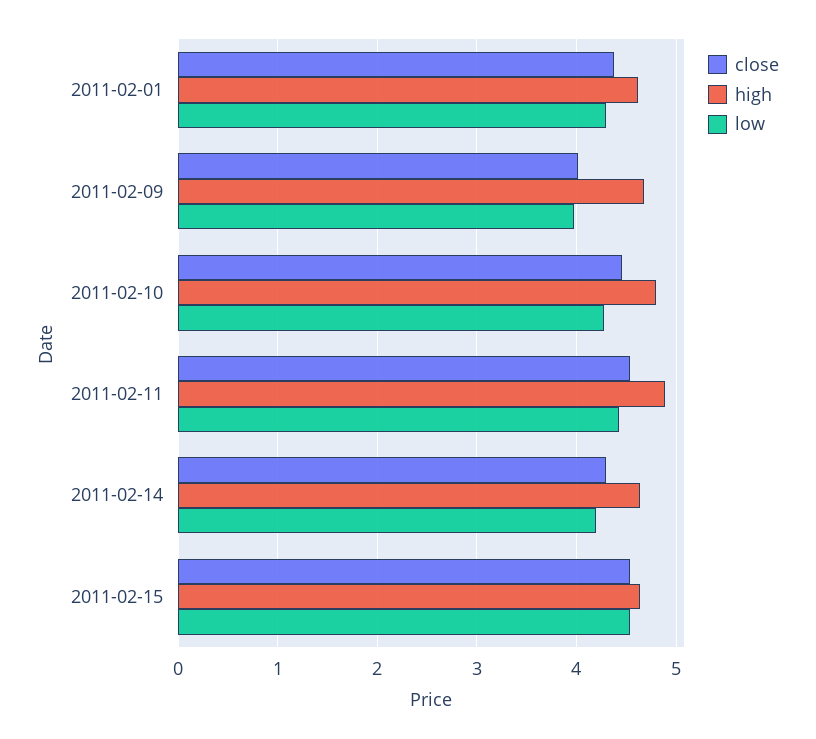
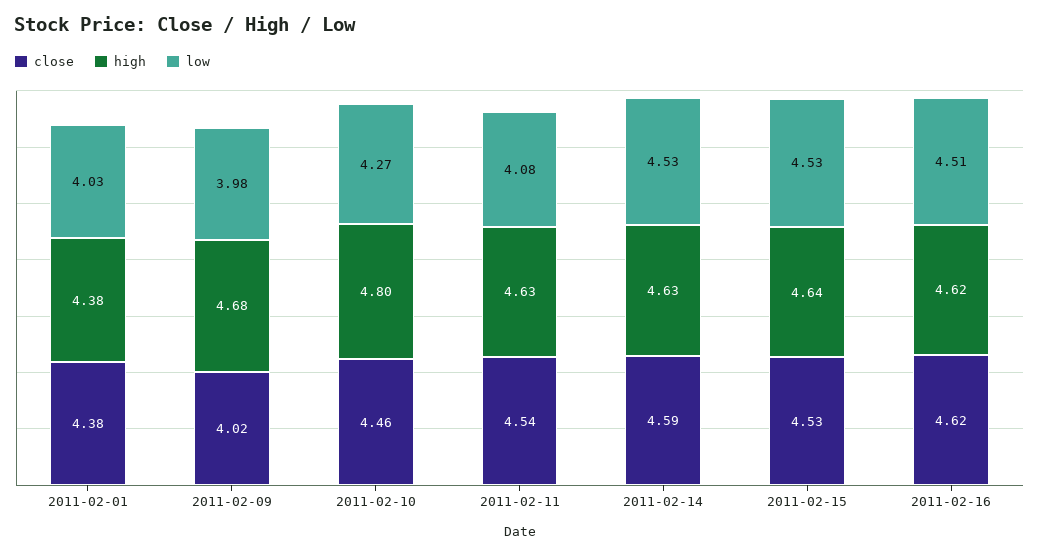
high, 2011-02-01: 4.6 -> 4.38
low, 2011-02-01: 4.3 -> 4.03
high, 2011-02-11: 4.9 -> 4.63
low, 2011-02-11: 4.4 -> 4.08
close, 2011-02-14: 4.3 -> 4.59
low, 2011-02-14: 4.2 -> 4.53
close, 2011-02-16: none -> 4.62
high, 2011-02-16: none -> 4.62
low, 2011-02-16: none -> 4.51

